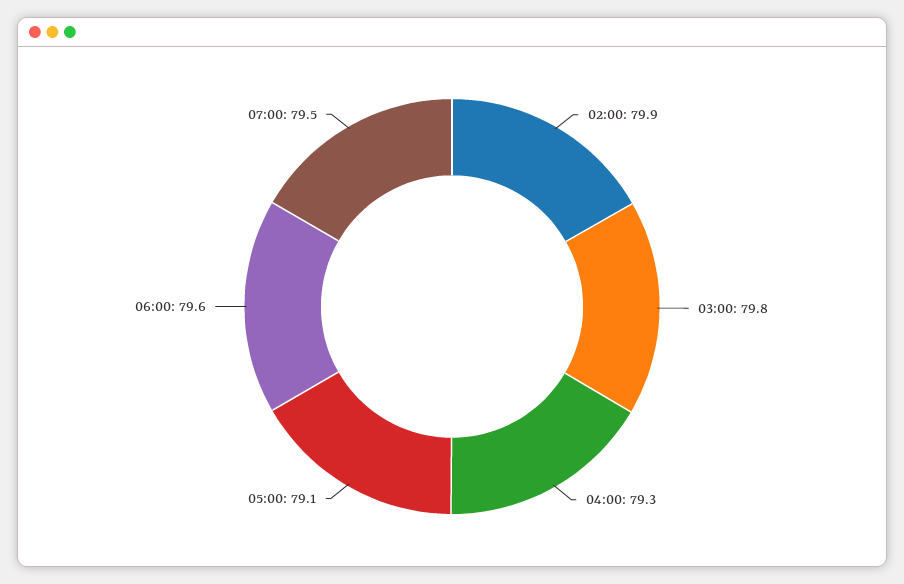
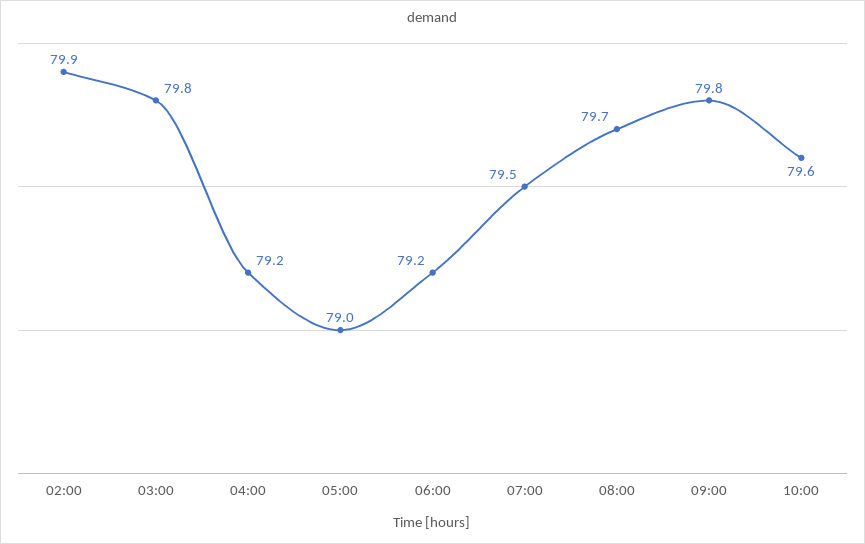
04:00: 79.3 -> 79.2
05:00: 79.1 -> 79
06:00: 79.6 -> 79.2
08:00: none -> 79.7
09:00: none -> 79.8
10:00: none -> 79.6

